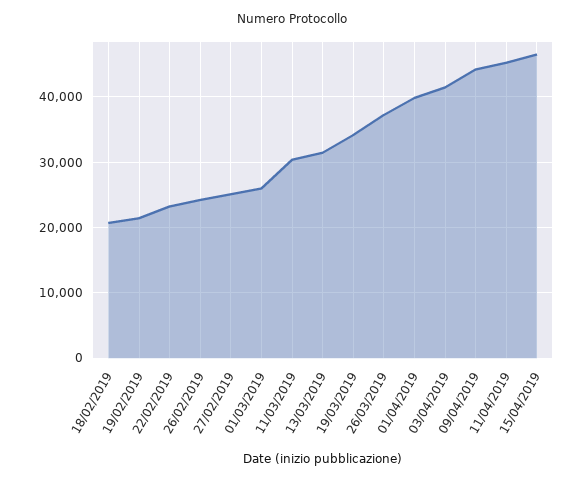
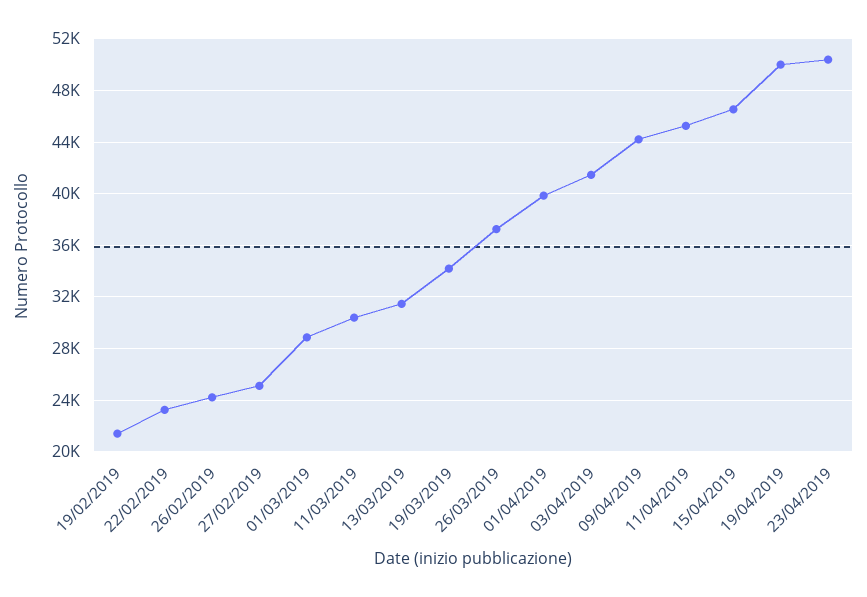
18/02/2019: 21000 -> none
01/03/2019: 26000 -> 29000
19/04/2019: none -> 50000
23/04/2019: none -> 50500

